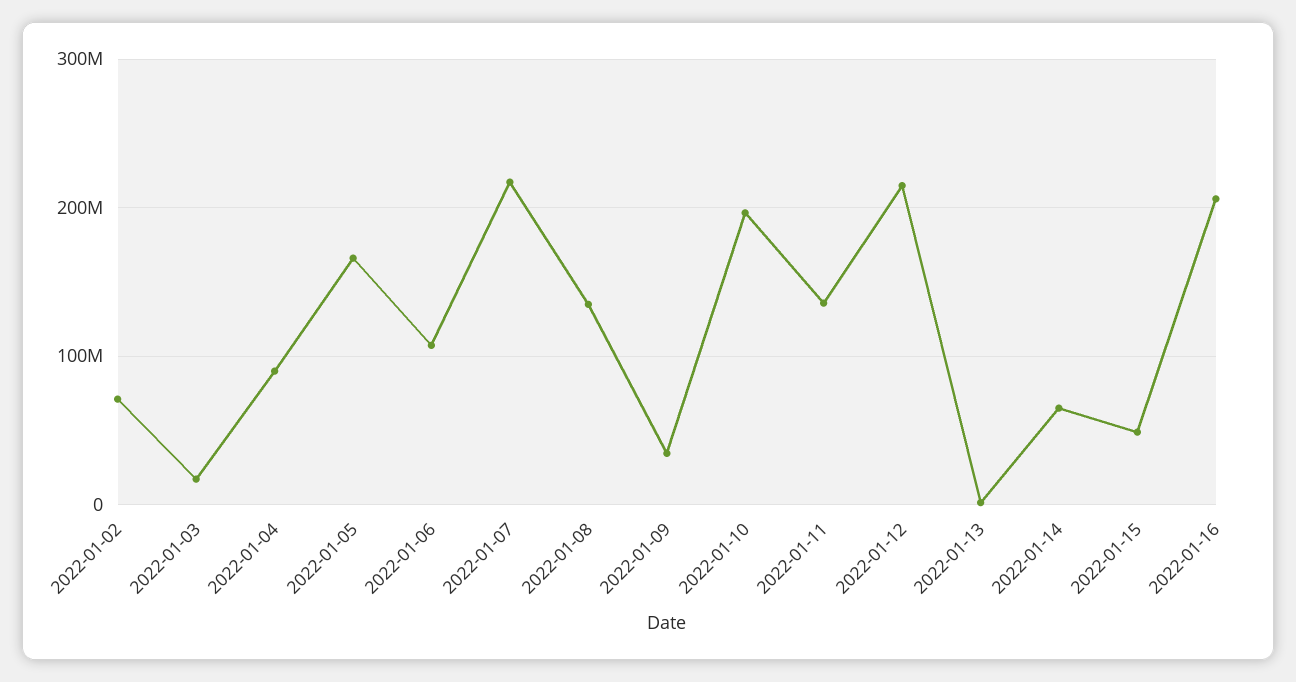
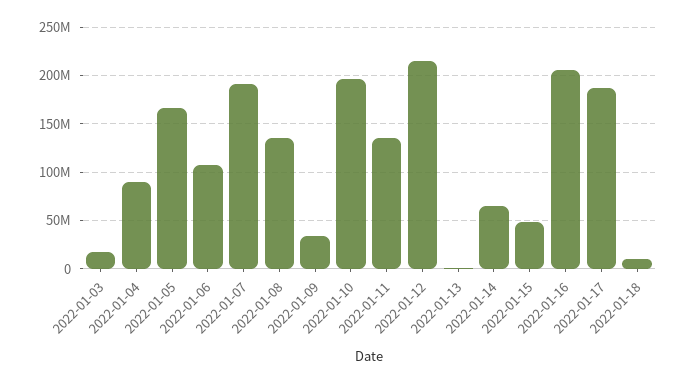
2022-01-02: 70000000 -> none
2022-01-07: 220000000 -> 190000000
2022-01-17: none -> 190000000
2022-01-18: none -> 10000000

